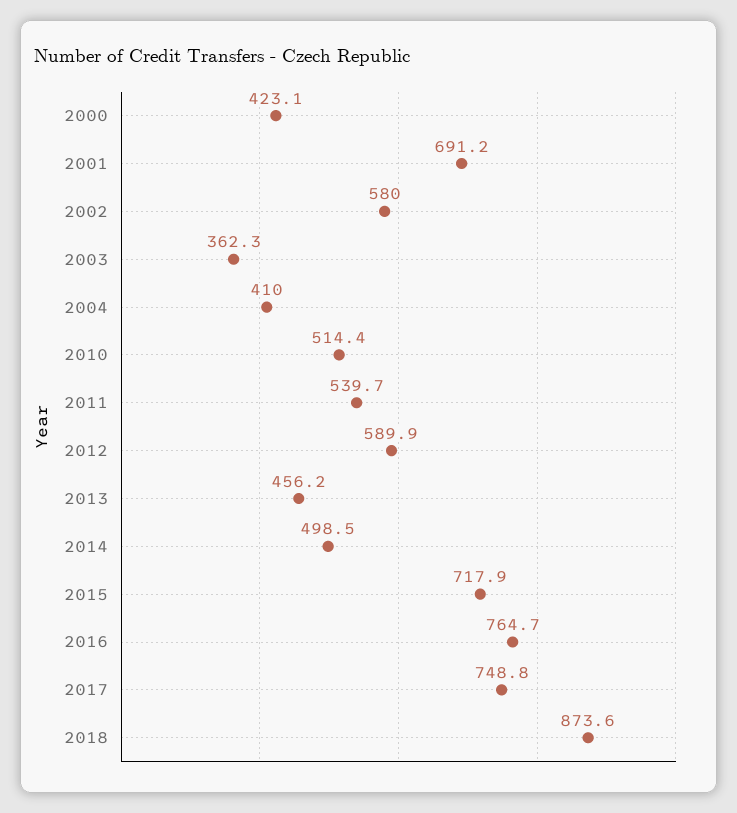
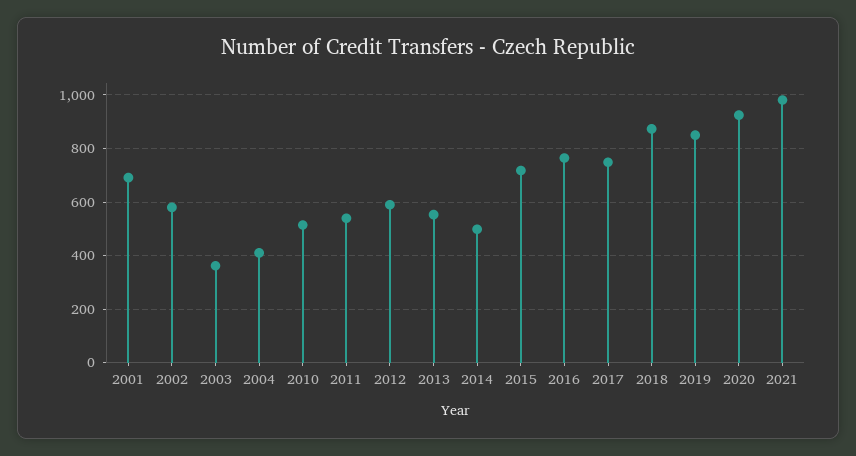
2000: 423.1 -> none
2013: 456.2 -> 550
2019: none -> 850
2020: none -> 925
2021: none -> 975

